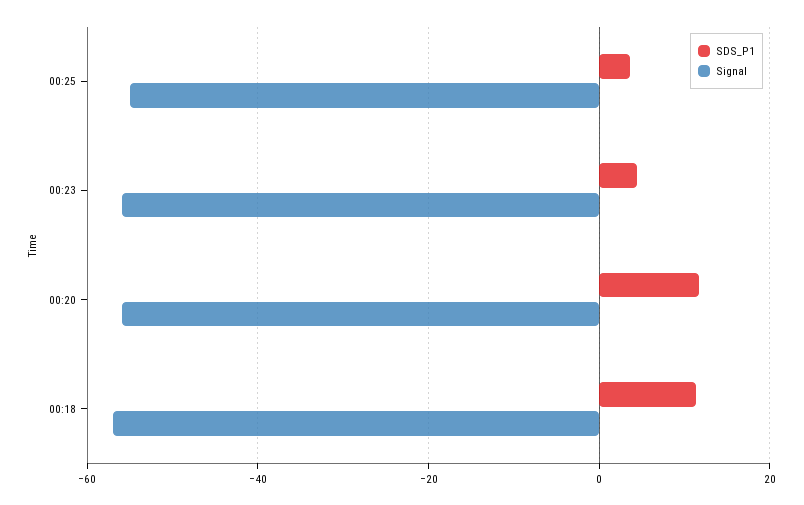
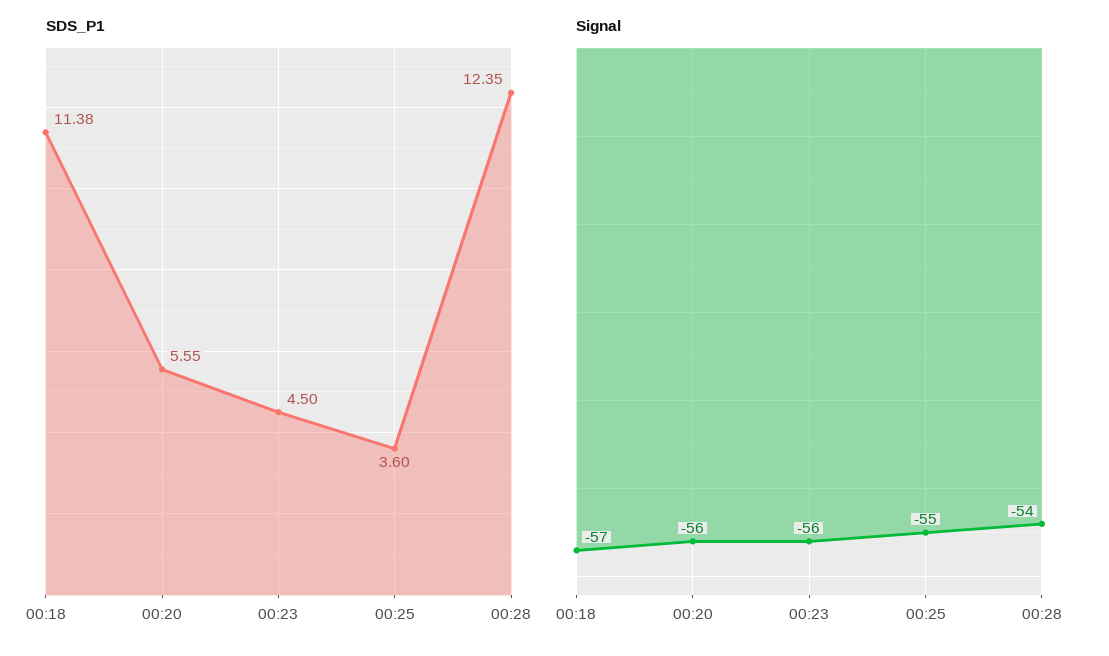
SDS_P1, 00:20: 12 -> 5.55
SDS_P1, 00:28: none -> 12.35
Signal, 00:28: none -> -54

